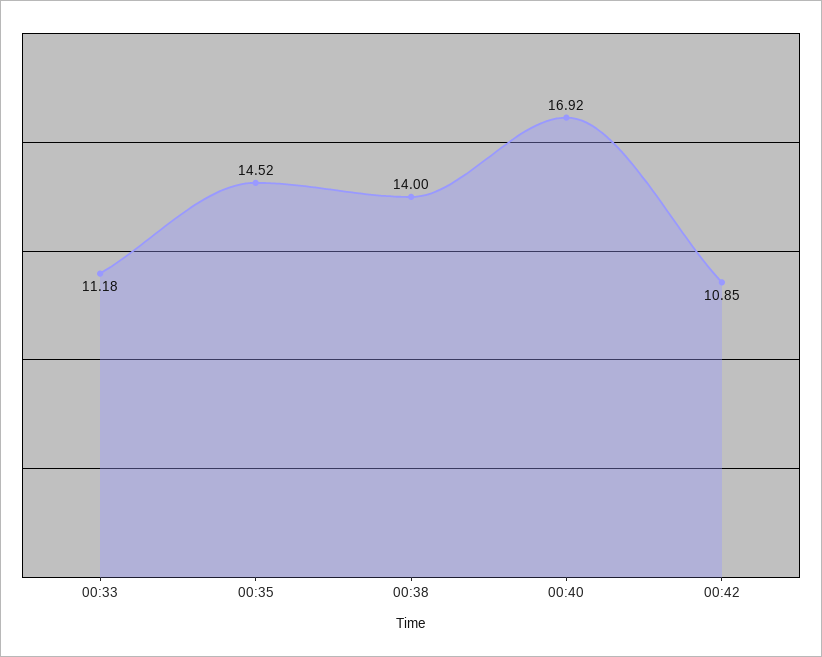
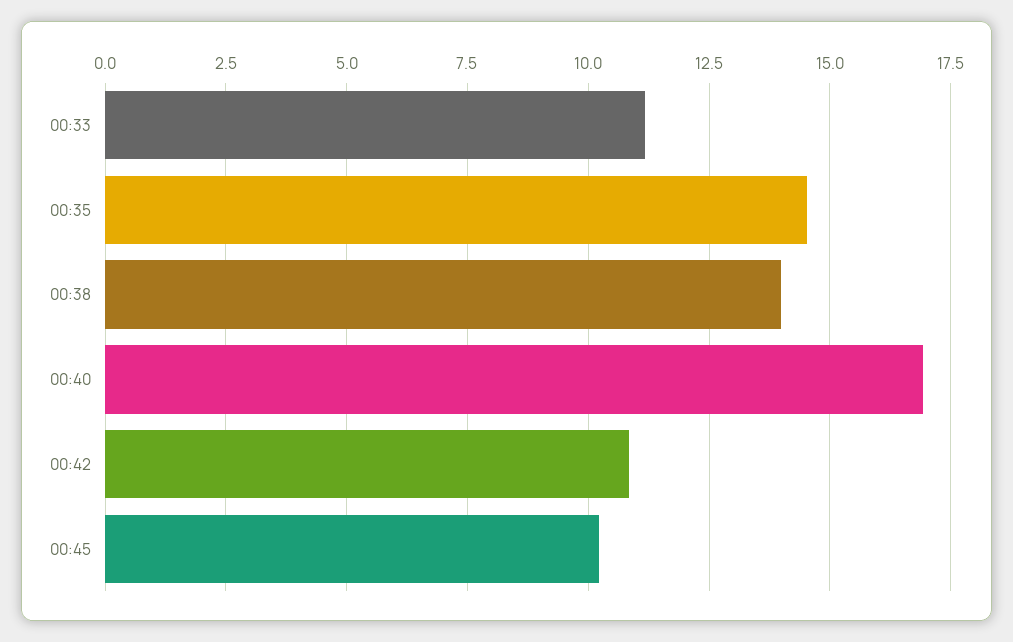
00:45: none -> 10.25

